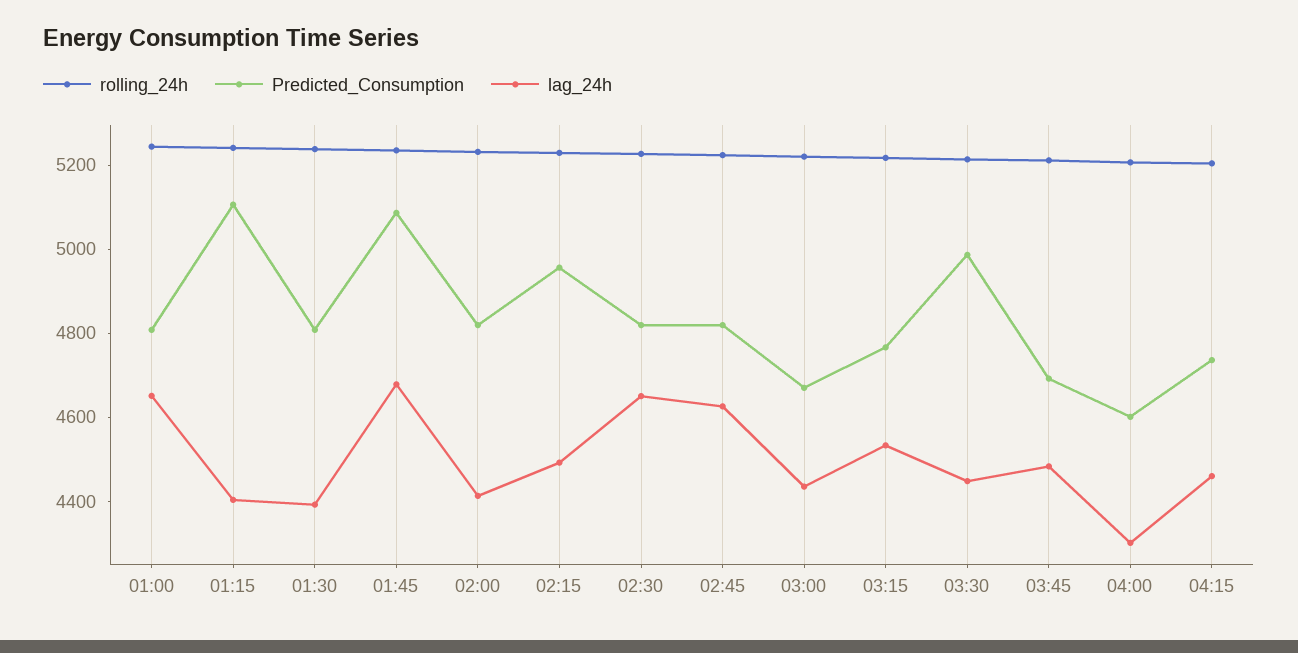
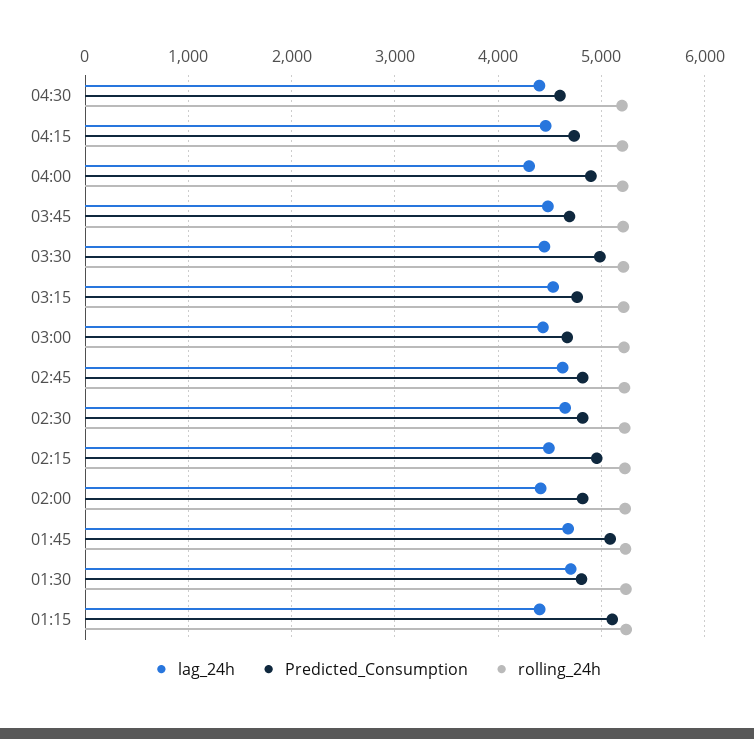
rolling_24h, 01:00: 5250 -> none
Predicted_Consumption, 01:00: 4800 -> none
lag_24h, 01:00: 4650 -> none
lag_24h, 01:30: 4400 -> 4700
Predicted_Consumption, 04:00: 4600 -> 4900
lag_24h, 04:30: none -> 4400
Predicted_Consumption, 04:30: none -> 4600
rolling_24h, 04:30: none -> 5200

